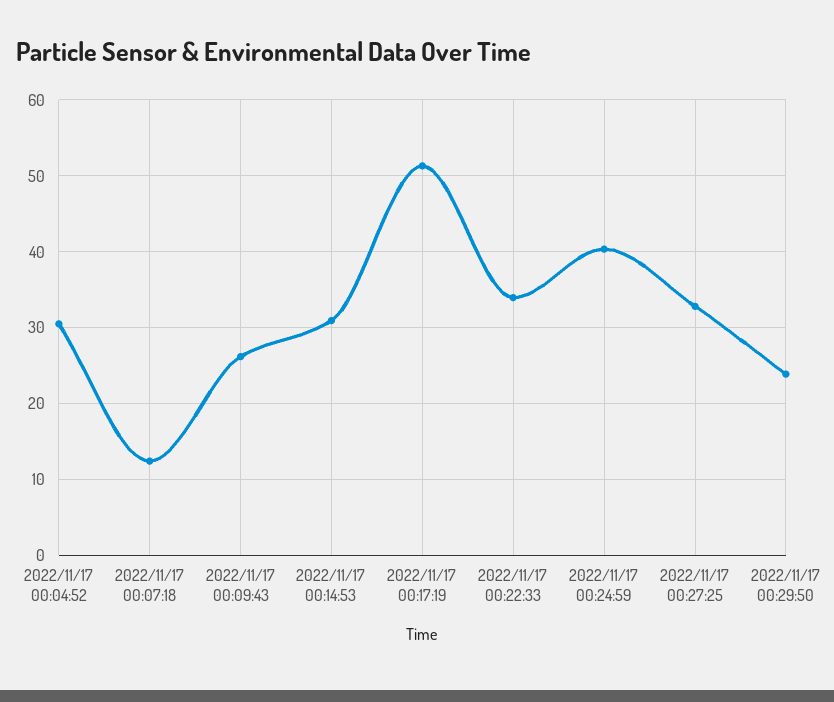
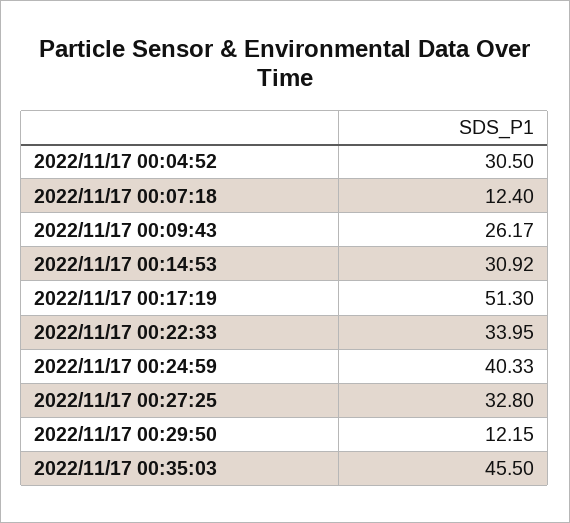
2022/11/17 00:29:50: 24 -> 12.15
2022/11/17 00:35:03: none -> 45.5

